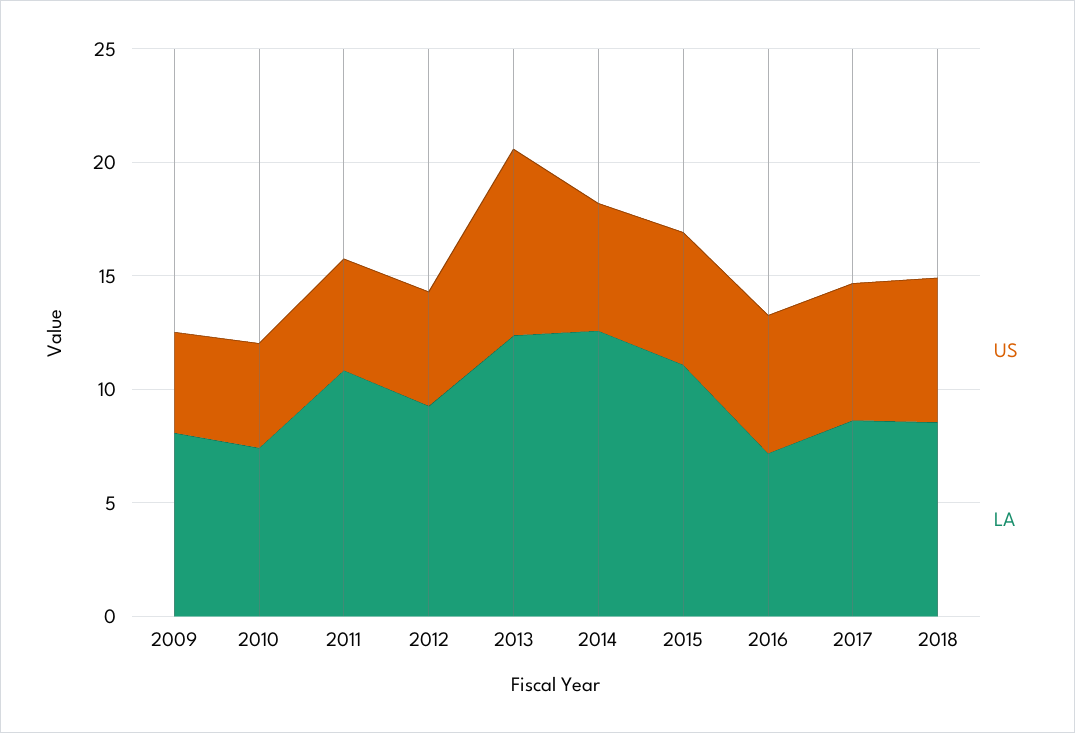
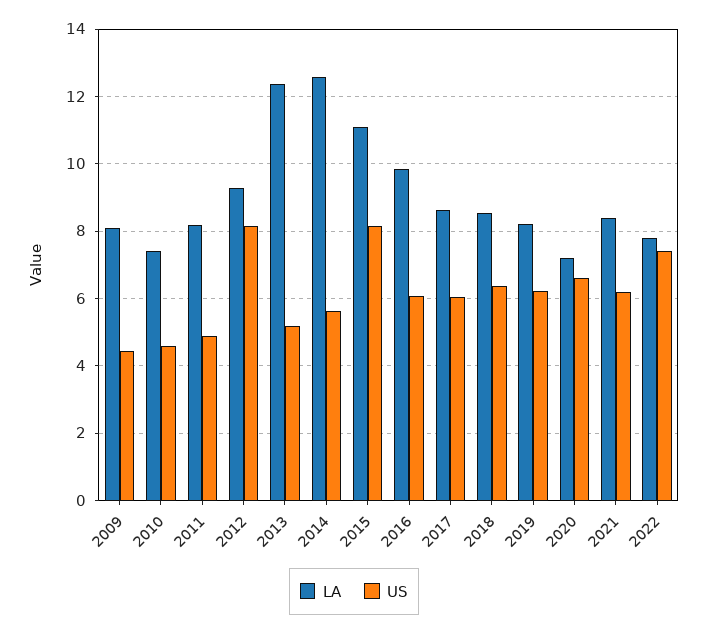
LA, 2011: 11 -> 8.2
US, 2012: 5 -> 8.2
US, 2013: 8 -> 5.2
US, 2015: 6 -> 8.2
LA, 2016: 7 -> 9.8
LA, 2019: none -> 8.2
US, 2019: none -> 6.2
LA, 2020: none -> 7.2
US, 2020: none -> 6.6
LA, 2021: none -> 8.4
US, 2021: none -> 6.2
LA, 2022: none -> 7.8
US, 2022: none -> 7.4

